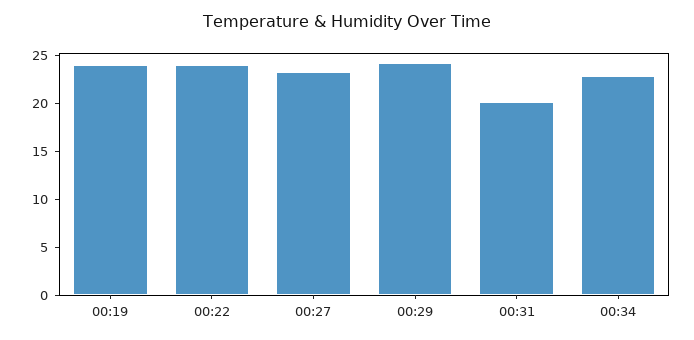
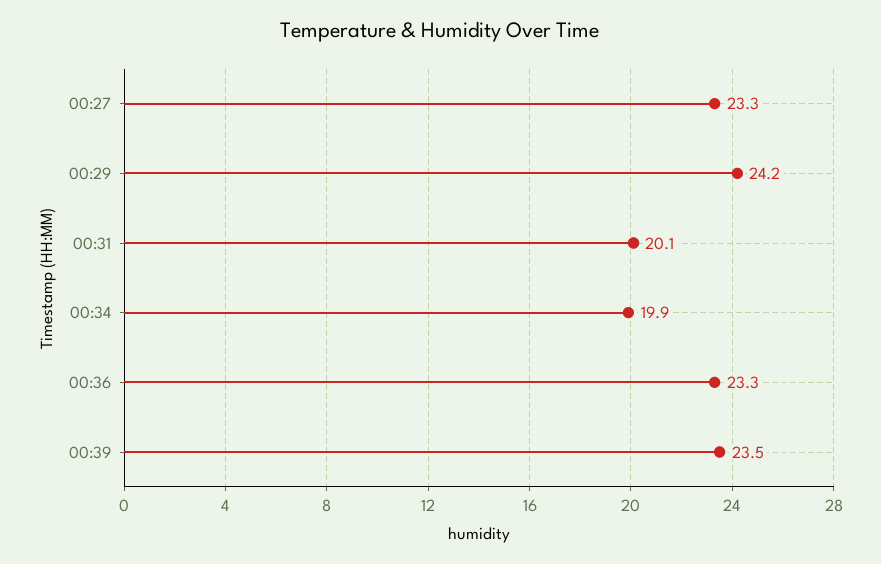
00:19: 24 -> none
00:22: 24 -> none
00:34: 23 -> 19.9
00:36: none -> 23.3
00:39: none -> 23.5

